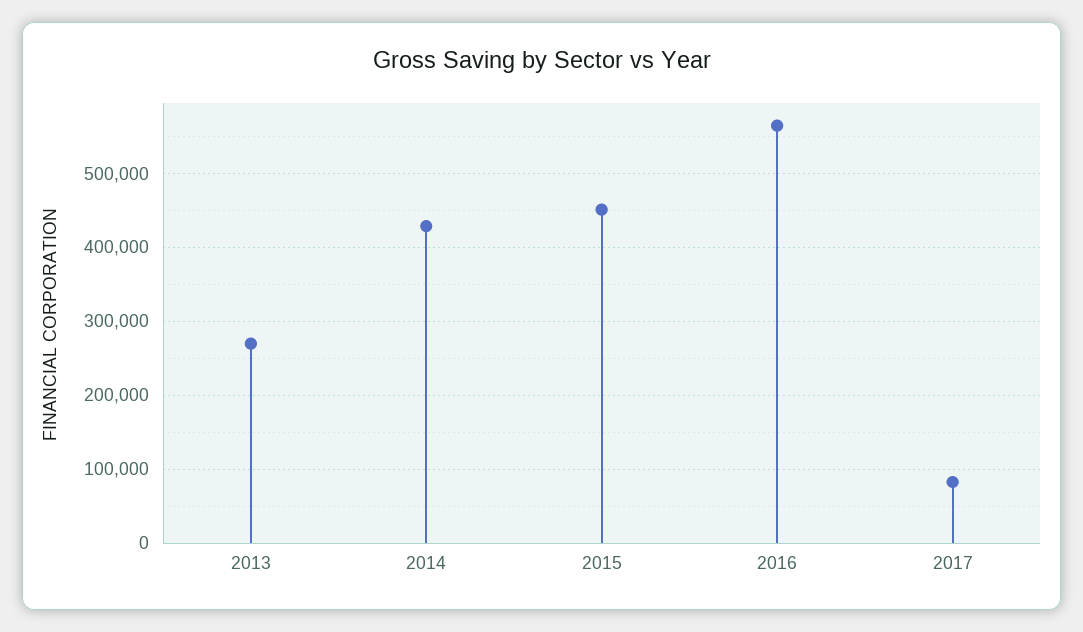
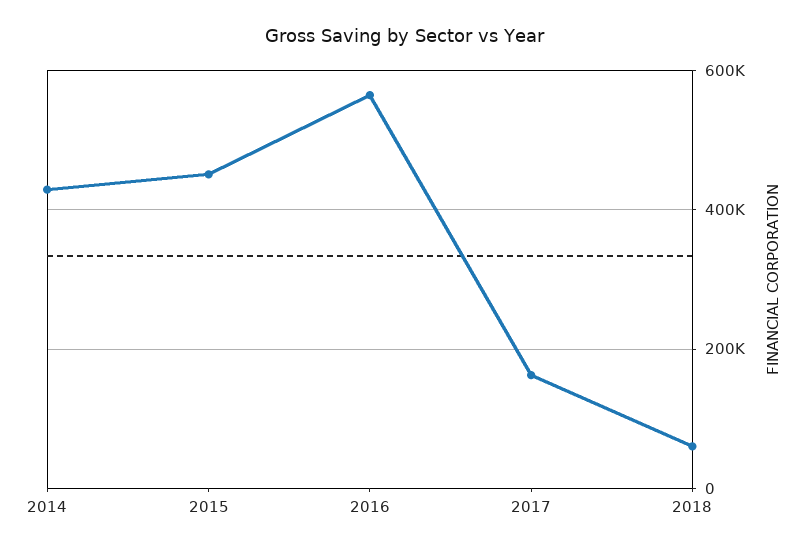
2013: 270000 -> none
2017: 80000 -> 160000
2018: none -> 60000

